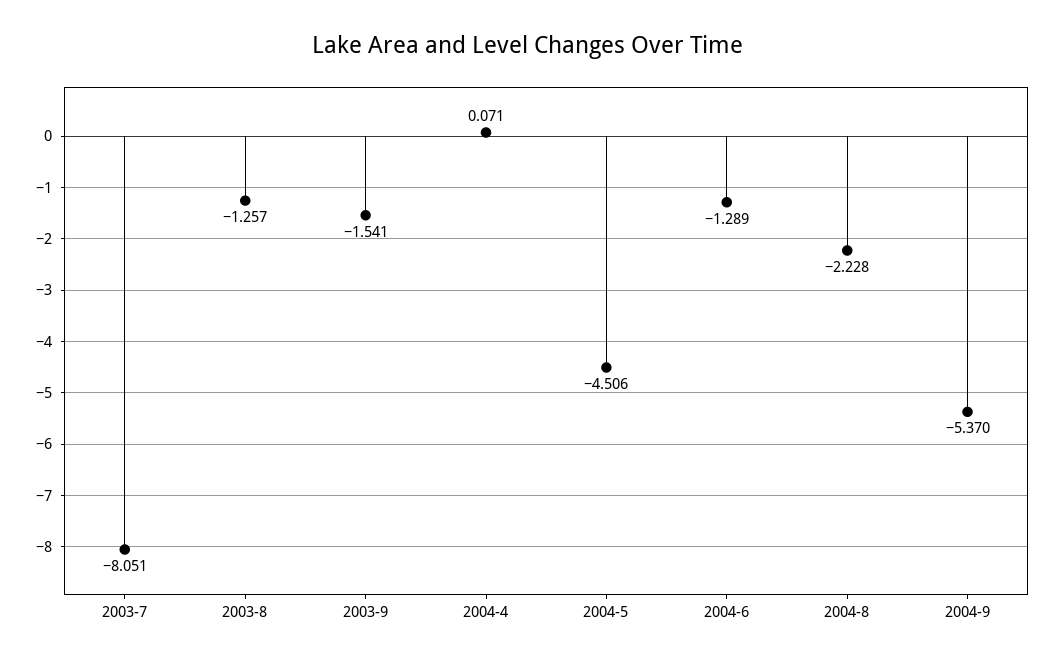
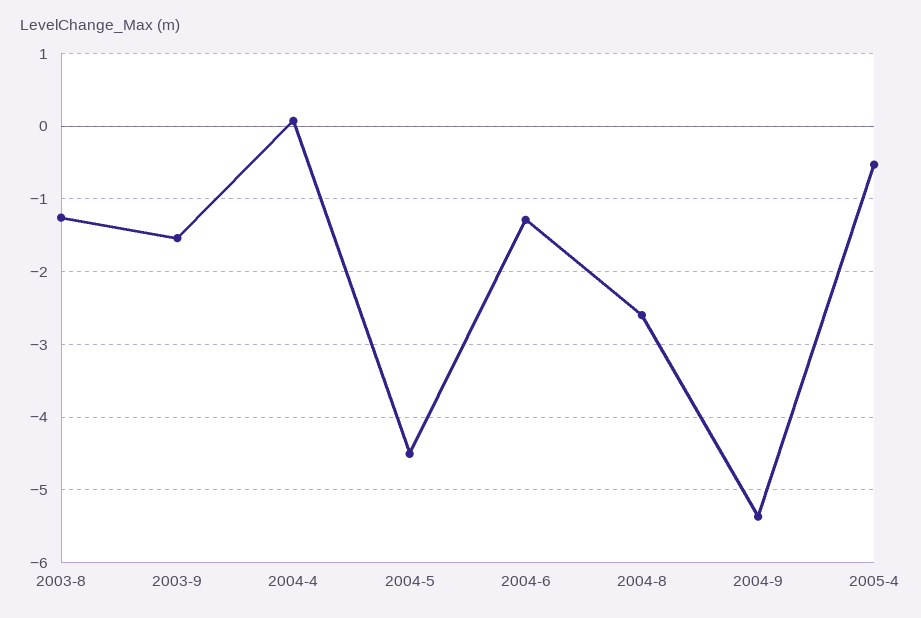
2003-7: -8.051 -> none
2004-8: -2.228 -> -2.6
2005-4: none -> -0.5

